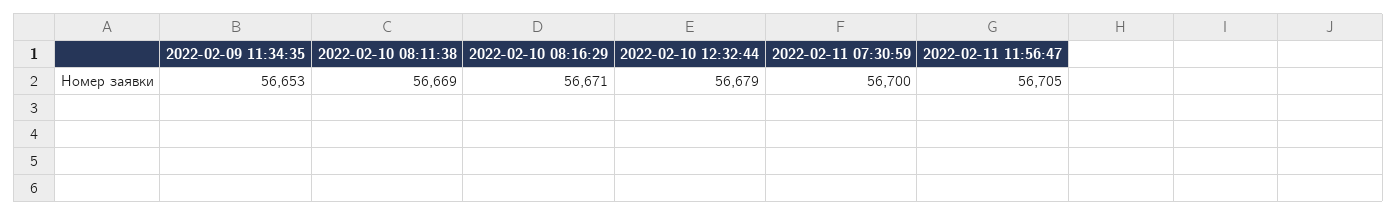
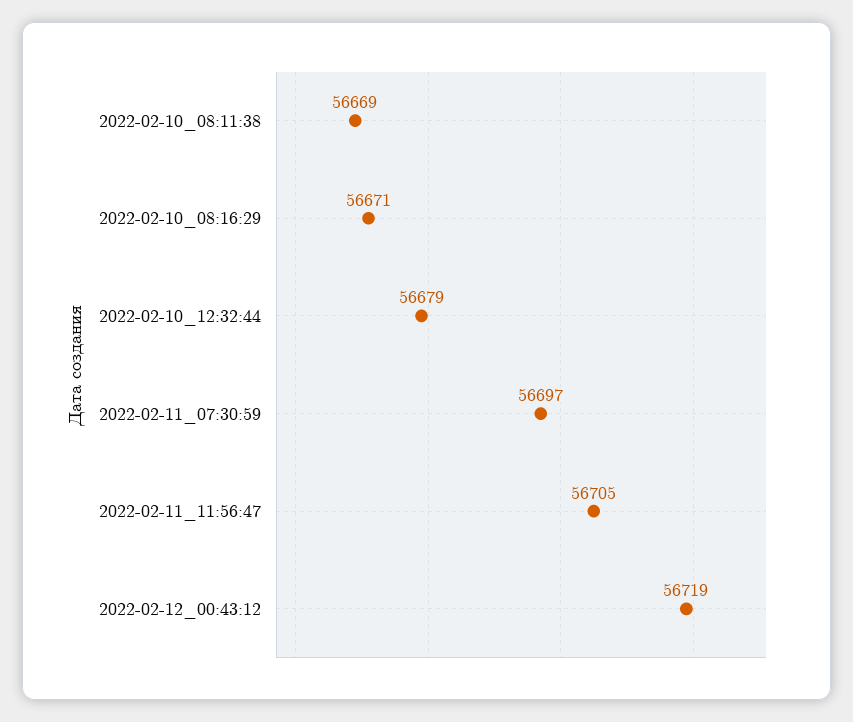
2022-02-09 11:34:35: 56653 -> none
2022-02-11 07:30:59: 56700 -> 56697
2022-02-12_00:43:12: none -> 56719

